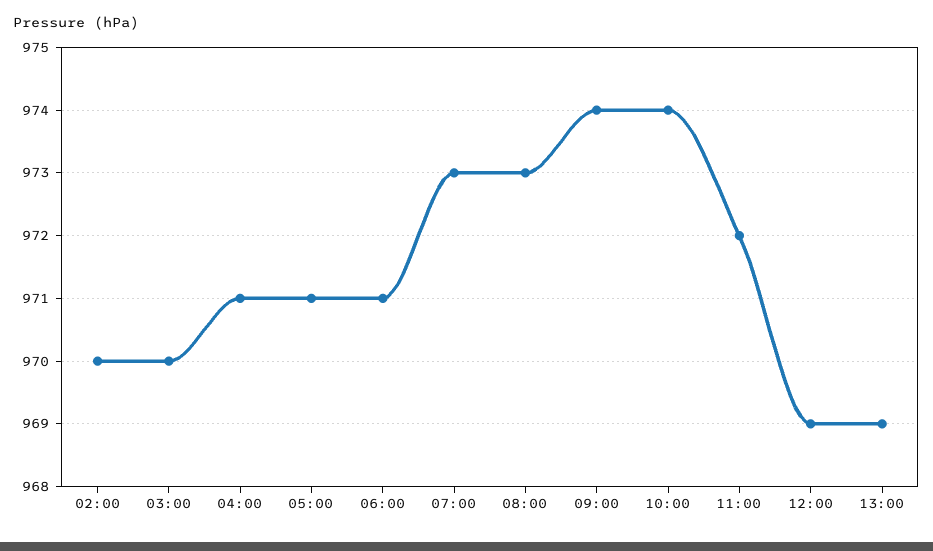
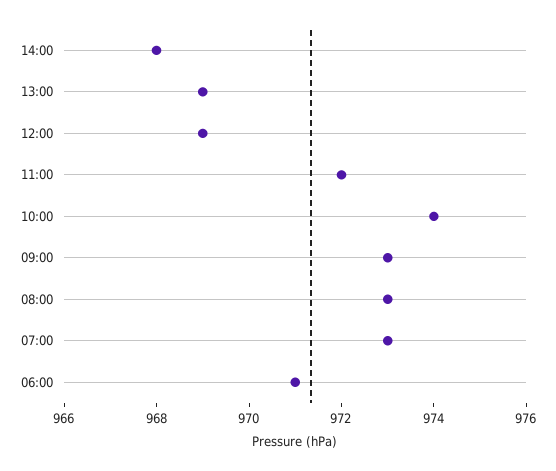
02:00: 970 -> none
03:00: 970 -> none
04:00: 971 -> none
05:00: 971 -> none
09:00: 974 -> 973
14:00: none -> 968

